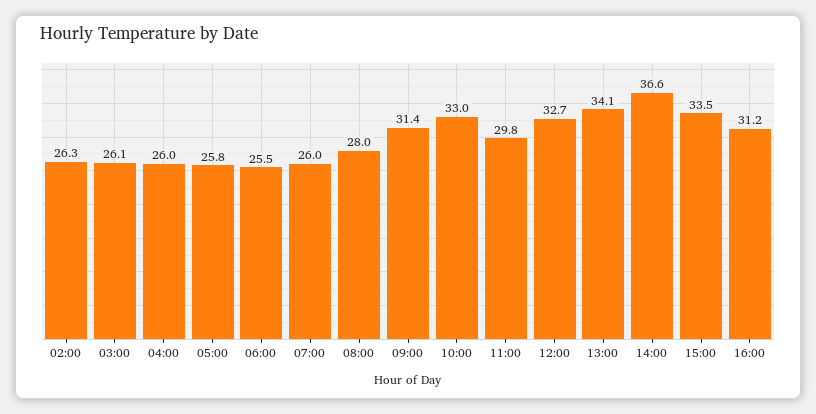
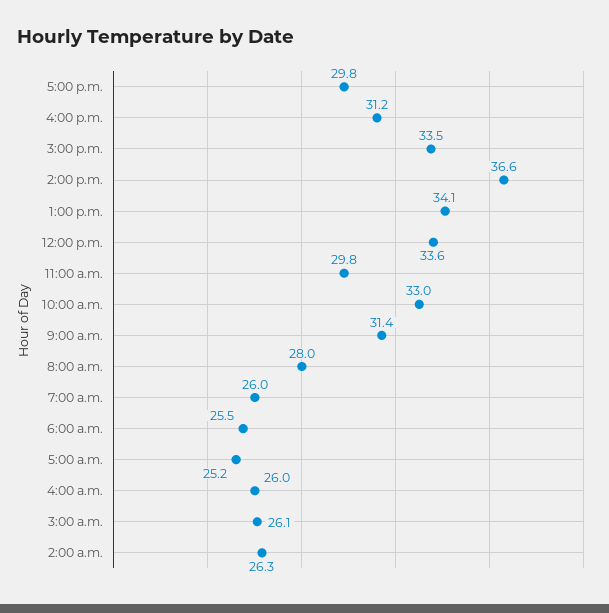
05:00: 25.8 -> 25.2
12:00: 32.7 -> 33.6
5:00 p.m.: none -> 29.8

